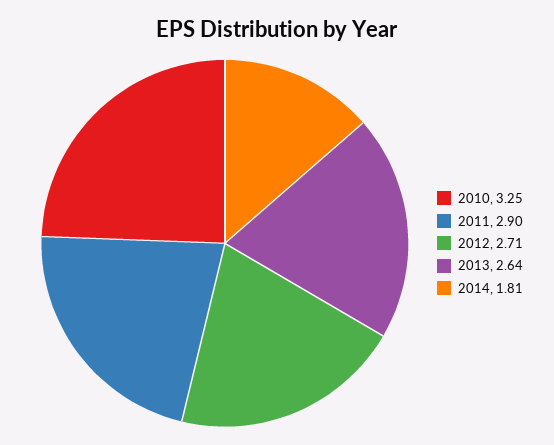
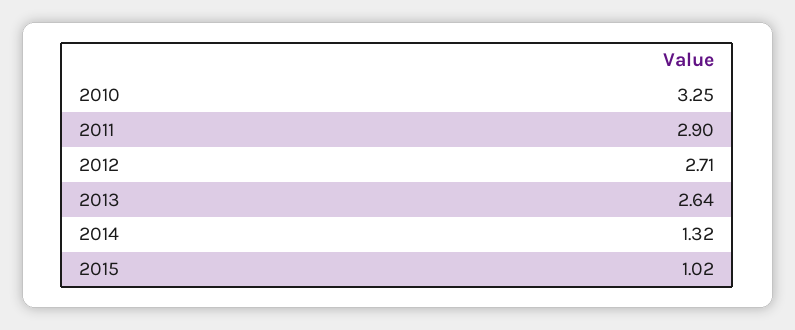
2014: 1.81 -> 1.32
2015: none -> 1.02

